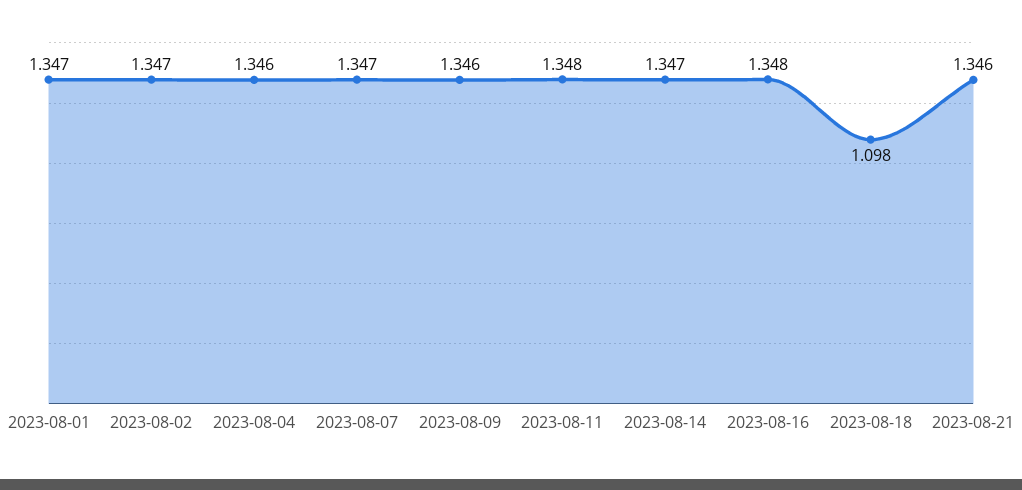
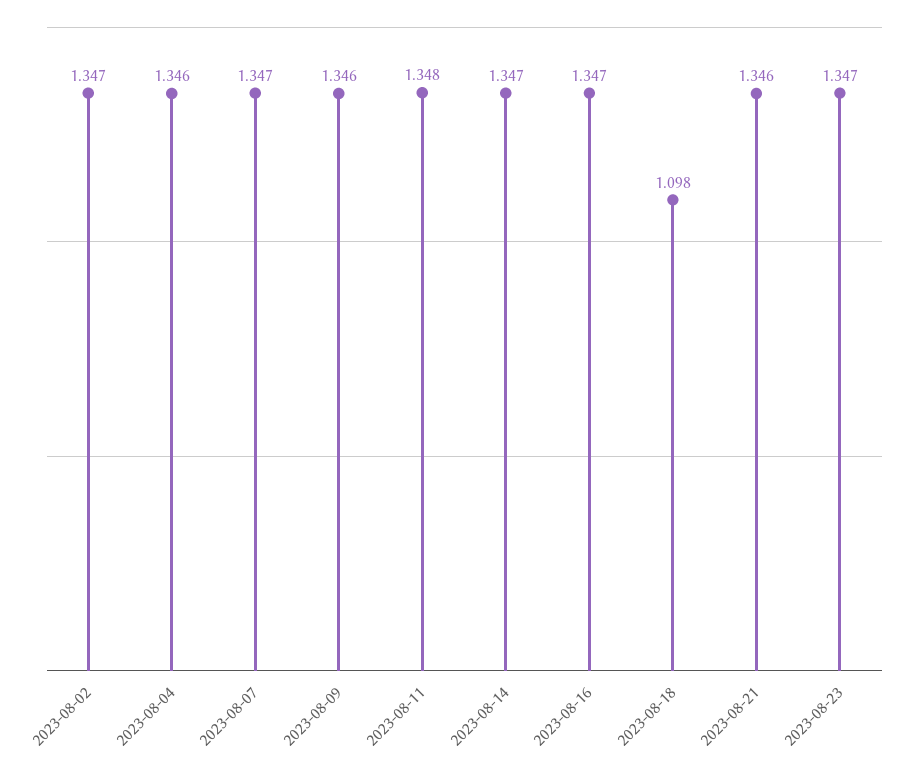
2023-08-01: 1.347 -> none
2023-08-16: 1.348 -> 1.347
2023-08-23: none -> 1.347

